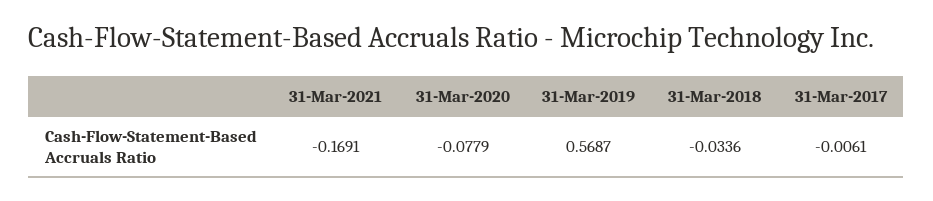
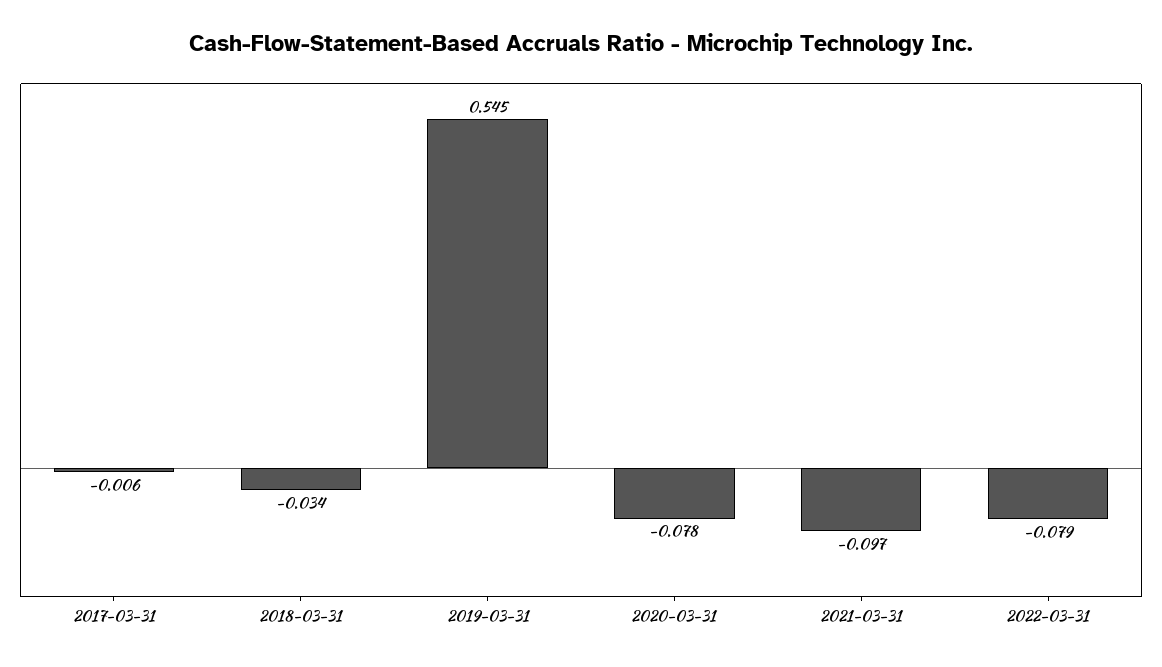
31-Mar-2021: -0.1691 -> -0.097
31-Mar-2019: 0.5687 -> 0.545
2022-03-31: none -> -0.079

